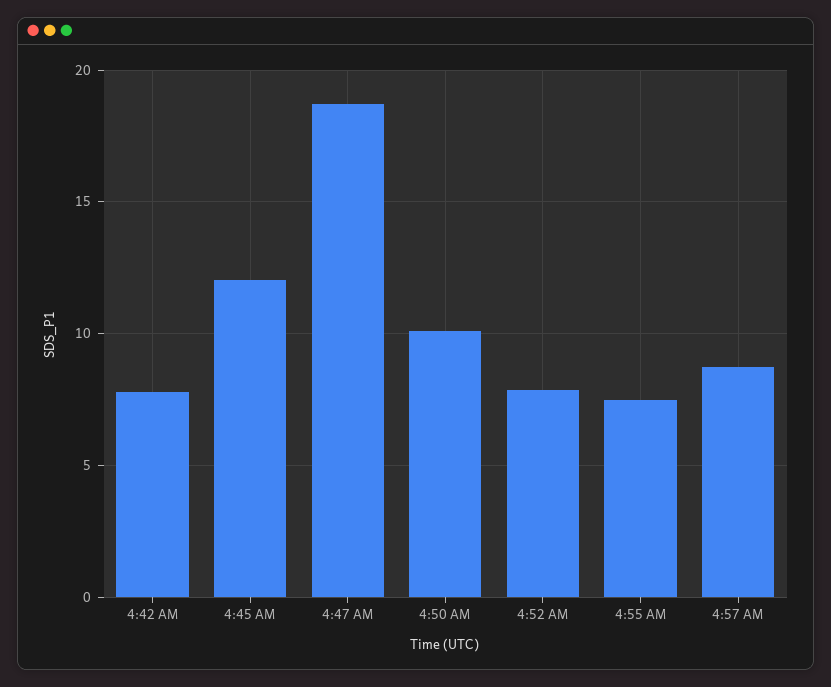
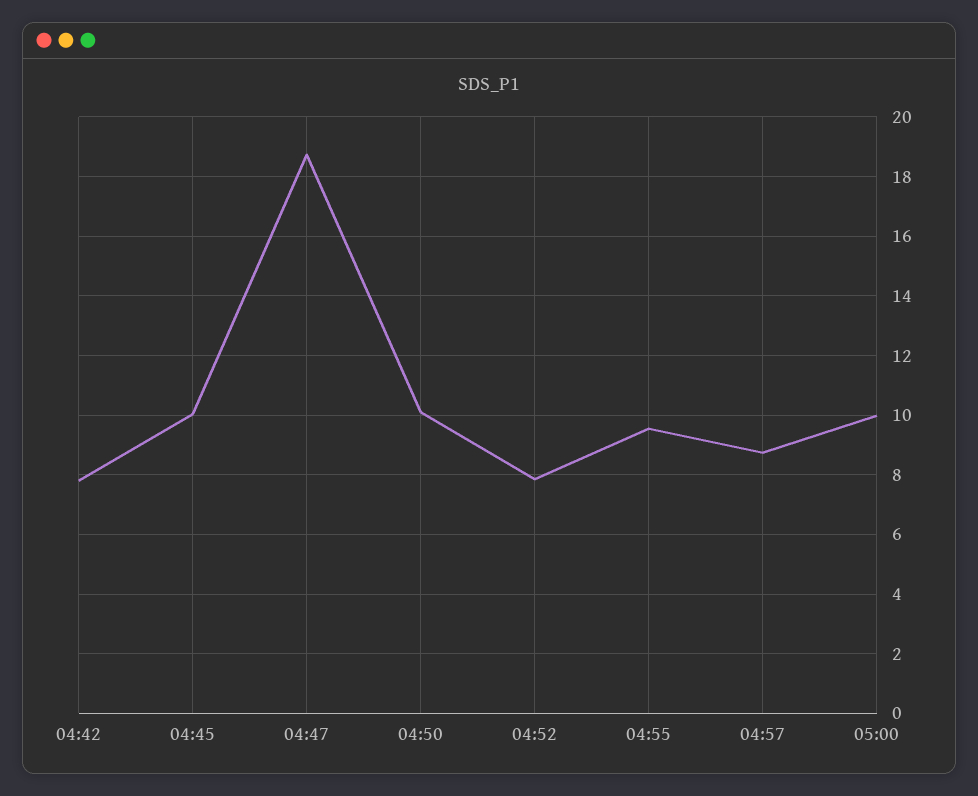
4:45 AM: 12 -> 10
4:55 AM: 7.5 -> 9.5
05:00: none -> 10

